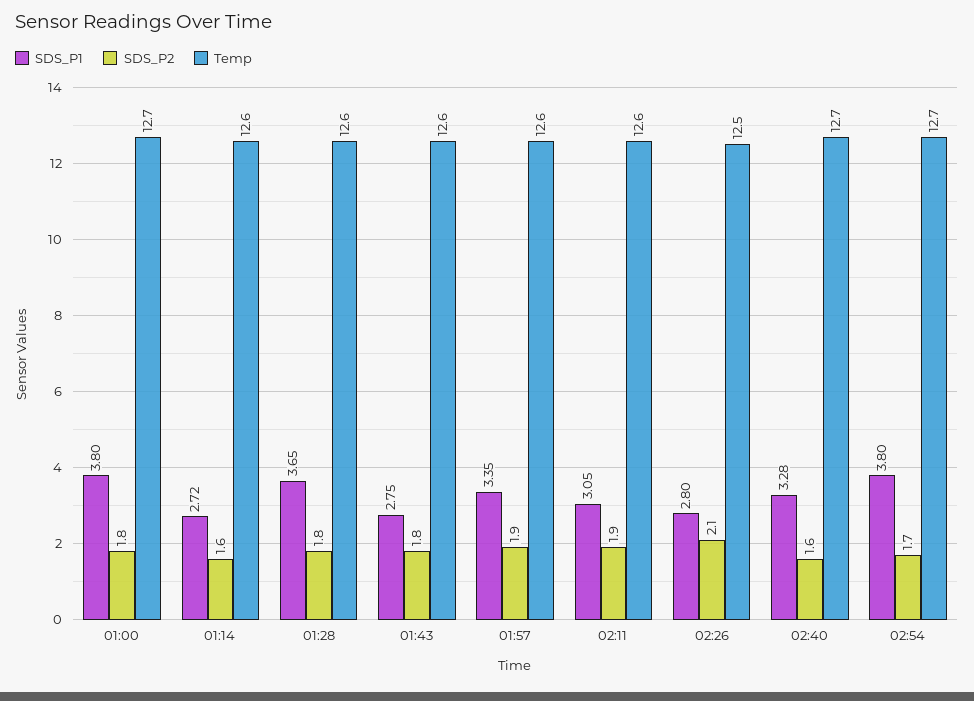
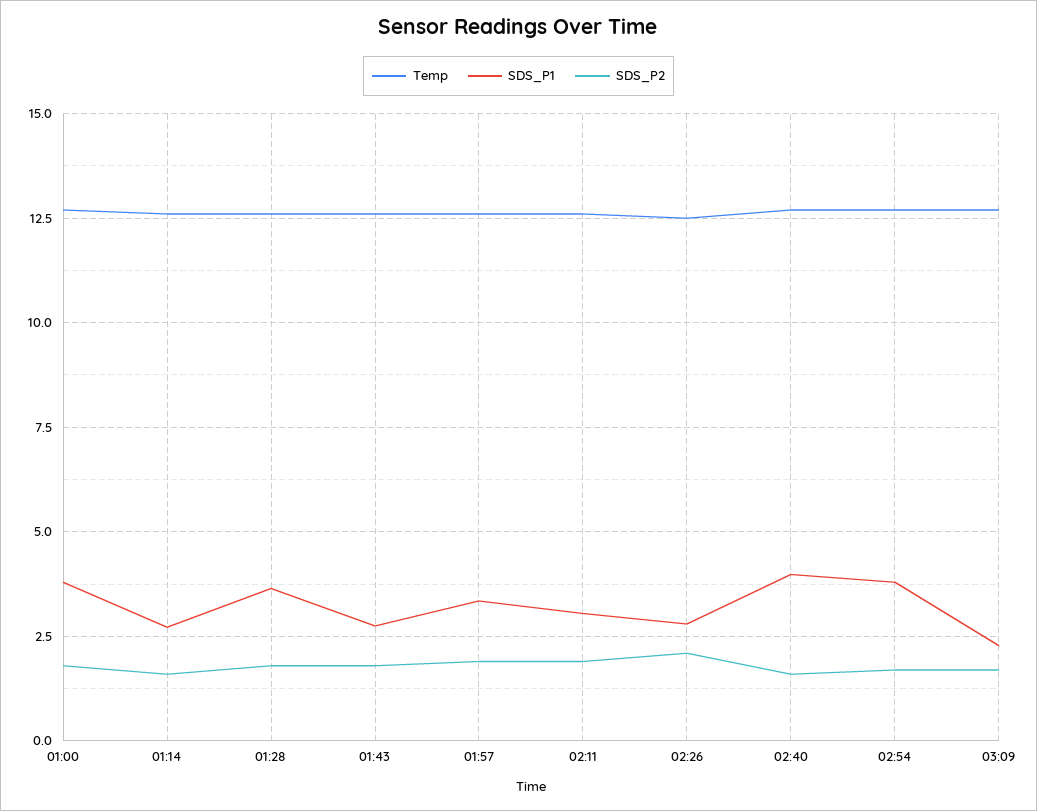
SDS_P1, 02:40: 3.28 -> 4
Temp, 03:09: none -> 12.75
SDS_P1, 03:09: none -> 2.25
SDS_P2, 03:09: none -> 1.75

